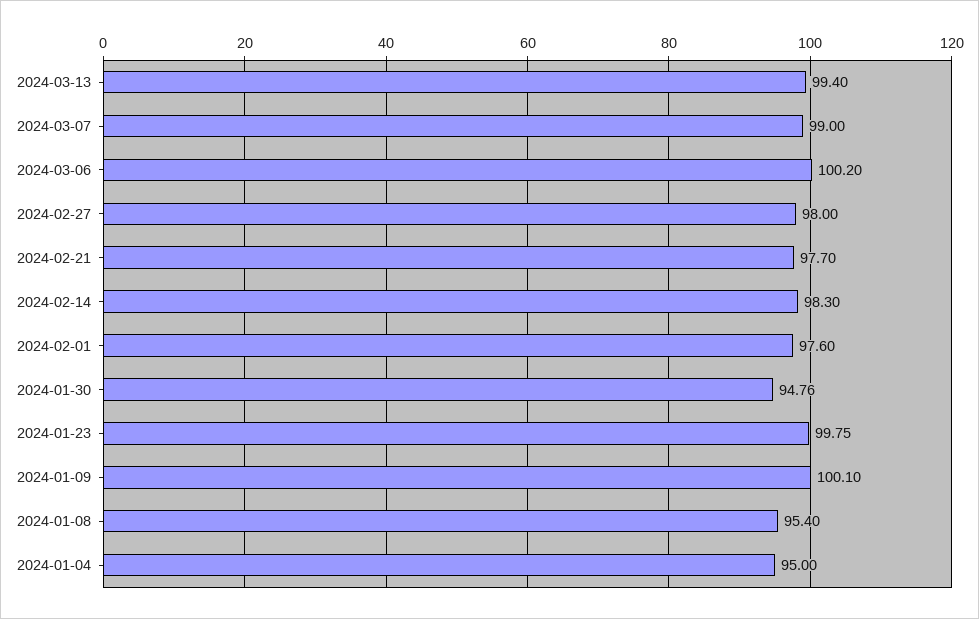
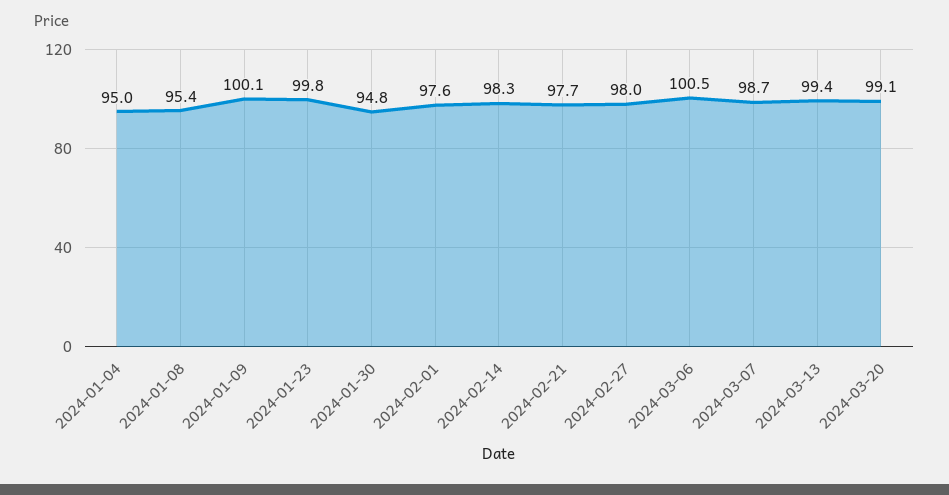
2024-03-07: 99 -> 98.7
2024-03-06: 100.2 -> 100.5
2024-03-20: none -> 99.1

